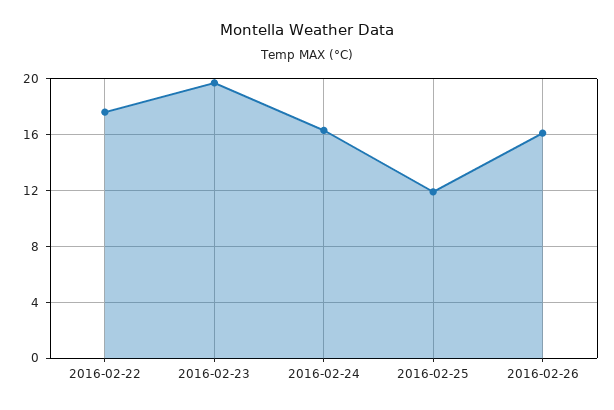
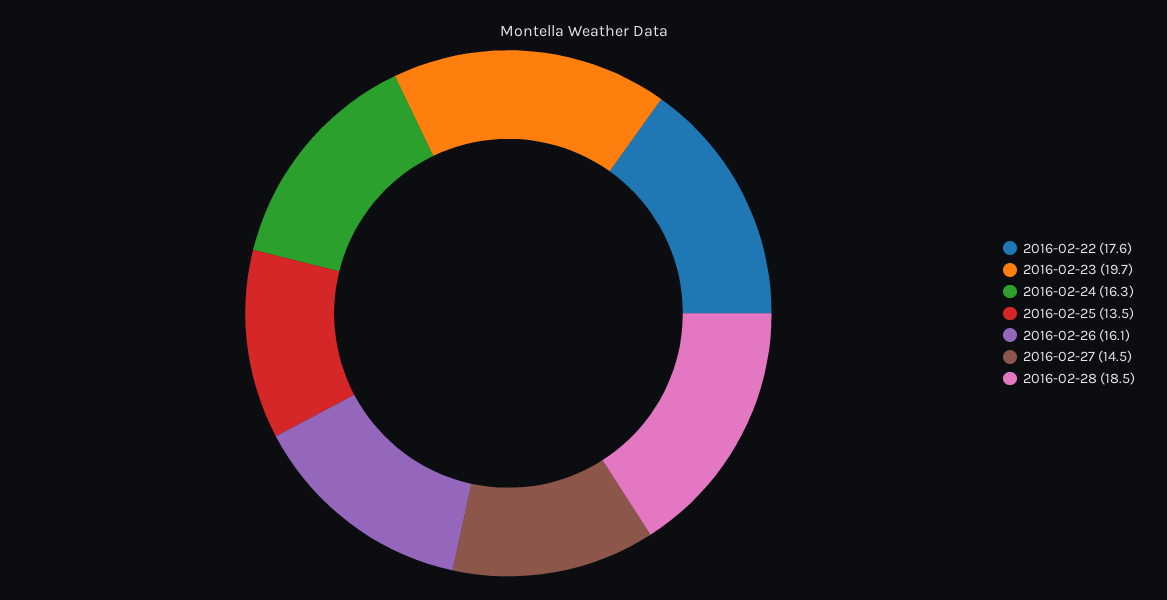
2016-02-25: 12 -> 13.5
2016-02-27: none -> 14.5
2016-02-28: none -> 18.5

